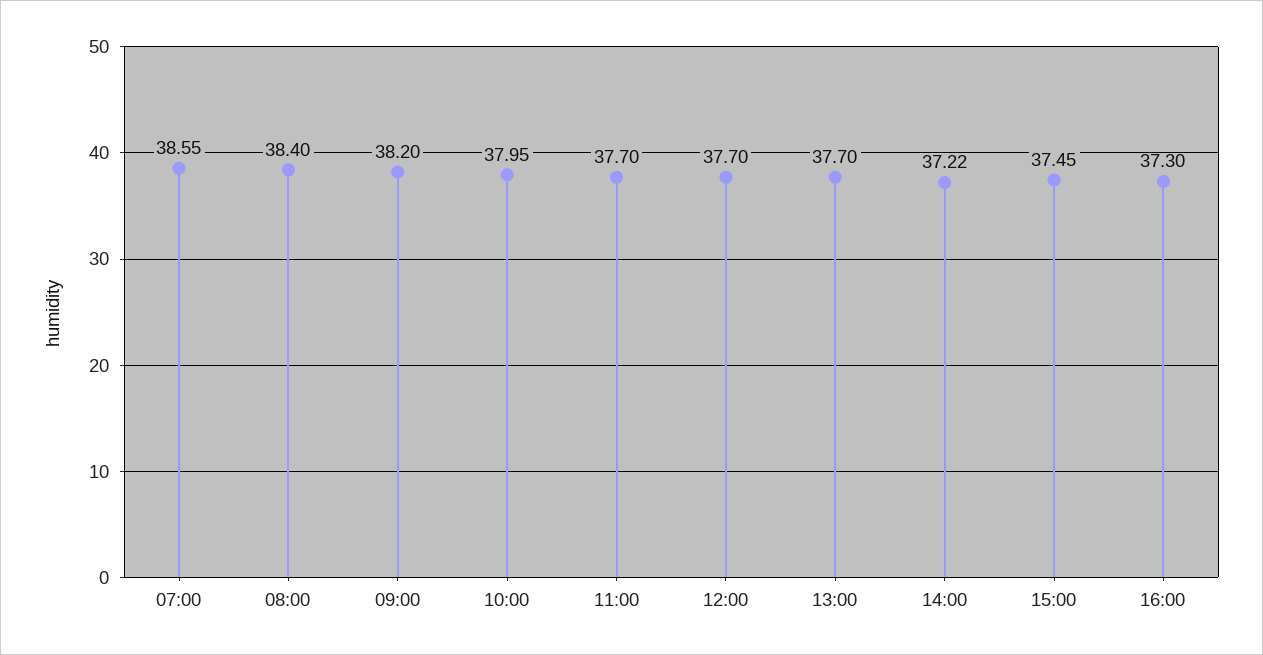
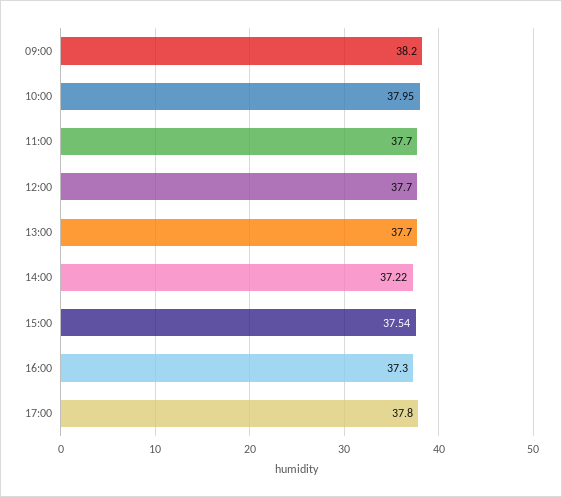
07:00: 38.55 -> none
08:00: 38.4 -> none
15:00: 37.45 -> 37.54
17:00: none -> 37.8

